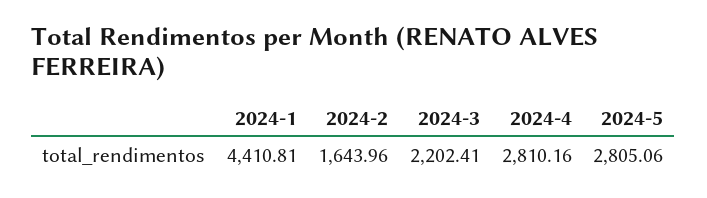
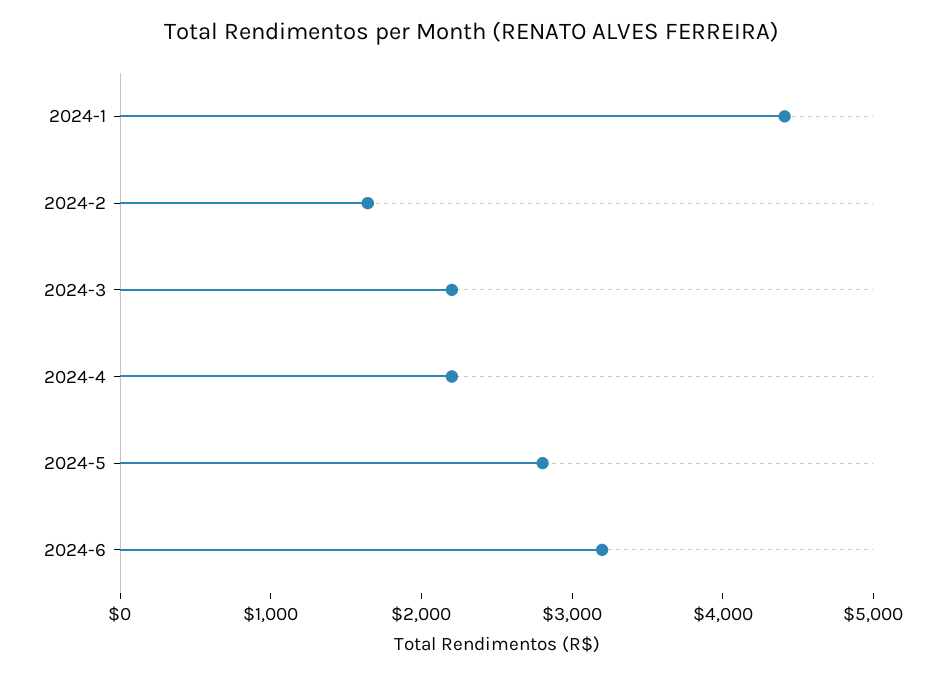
2024-4: 2810.16 -> 2200
2024-6: none -> 3200

